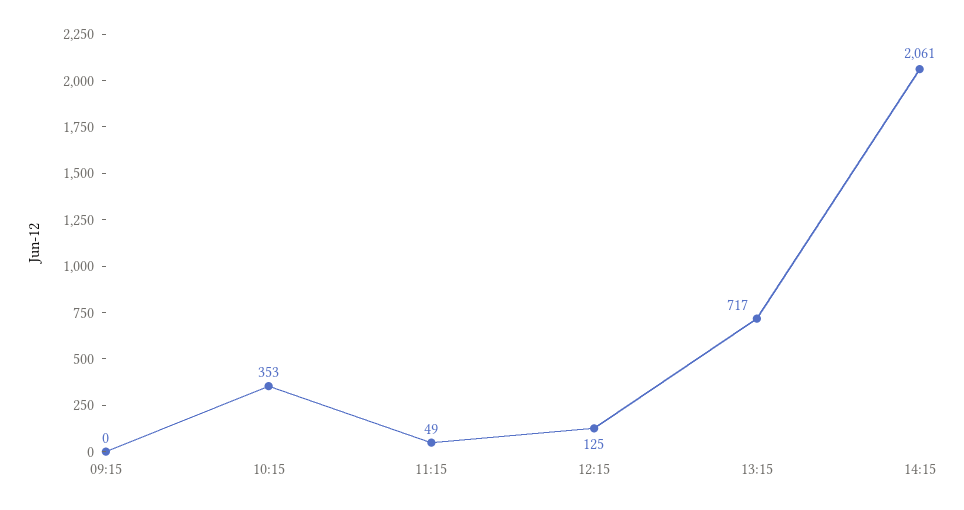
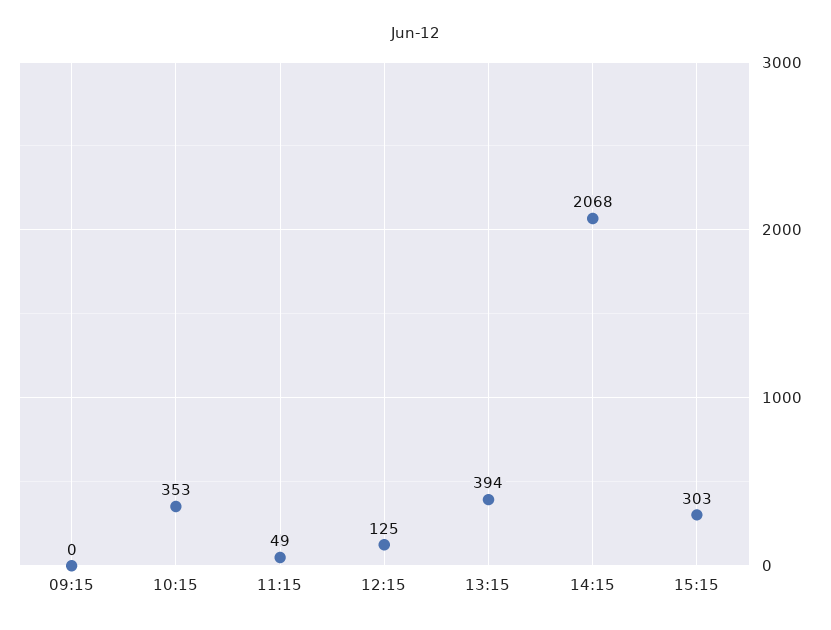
13:15: 717 -> 394
14:15: 2061 -> 2068
15:15: none -> 303

